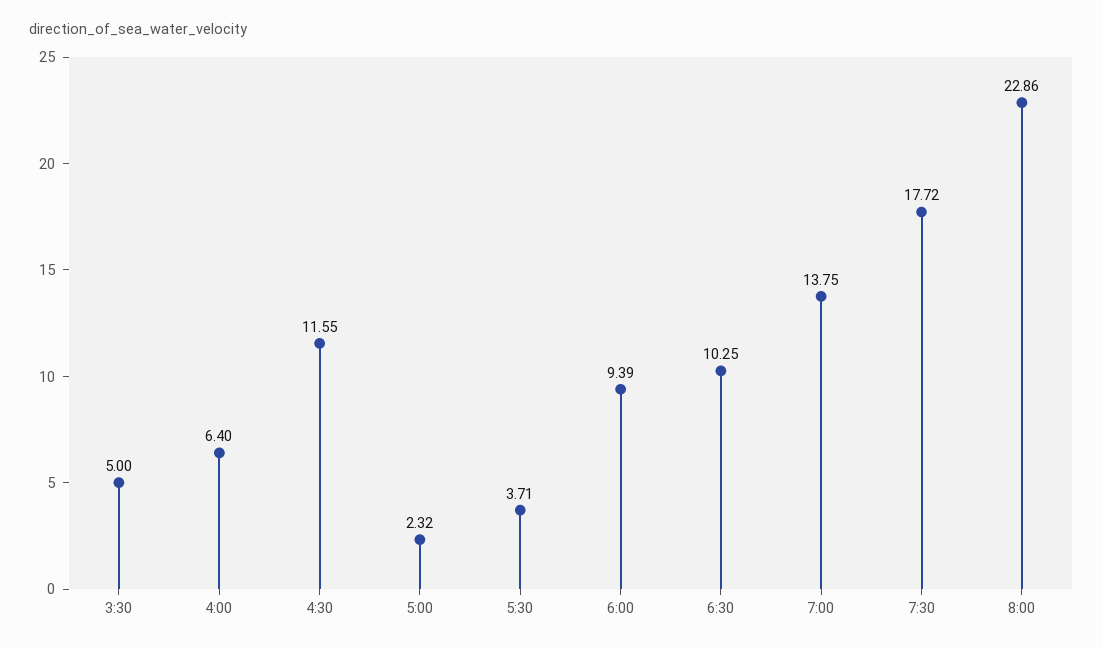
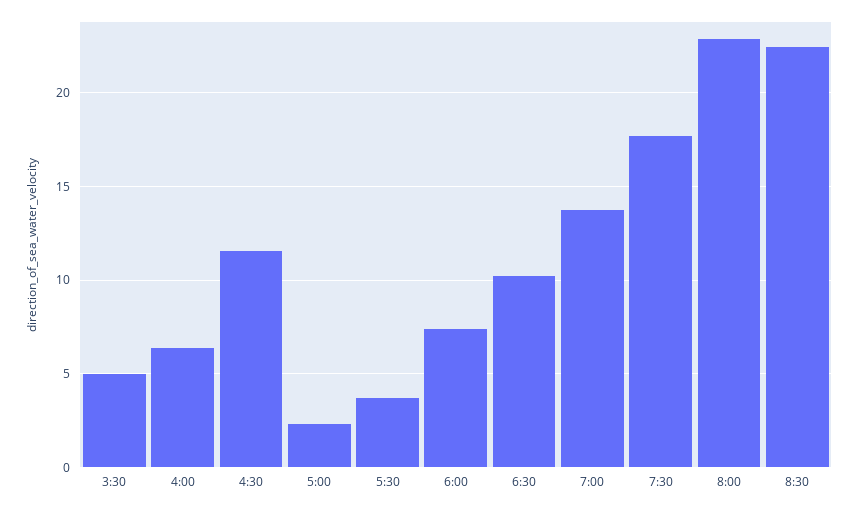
6:00: 9.39 -> 7.5
8:30: none -> 22.5

